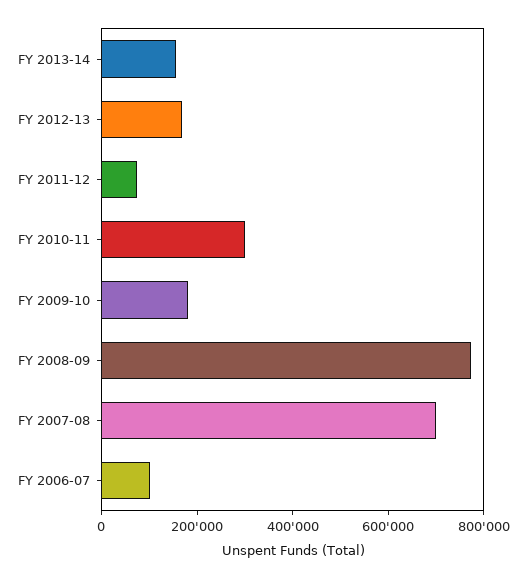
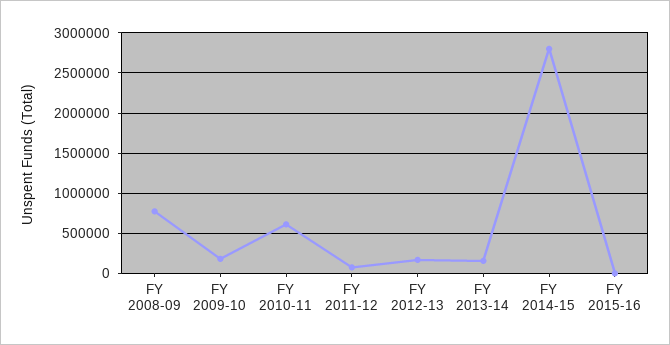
FY 2010-11: 300000 -> 600000
FY 2007-08: 700000 -> none
FY 2006-07: 100000 -> none
FY 2014-15: none -> 2800000
FY 2015-16: none -> 0

